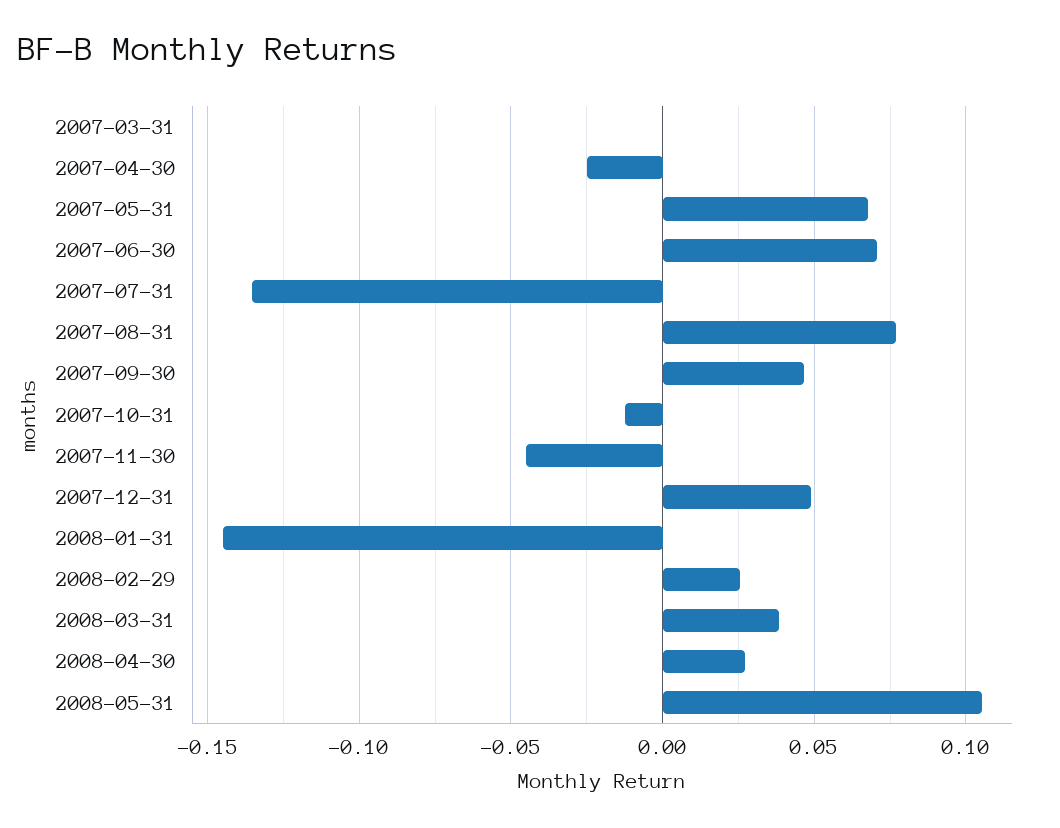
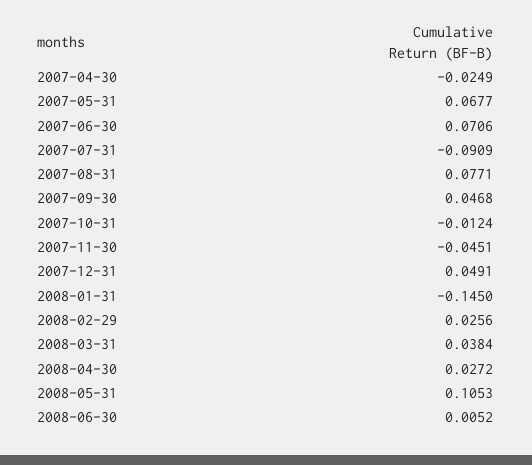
2007-03-31: 0 -> none
2007-07-31: -0.135 -> -0.0909
2008-06-30: none -> 0.0052

